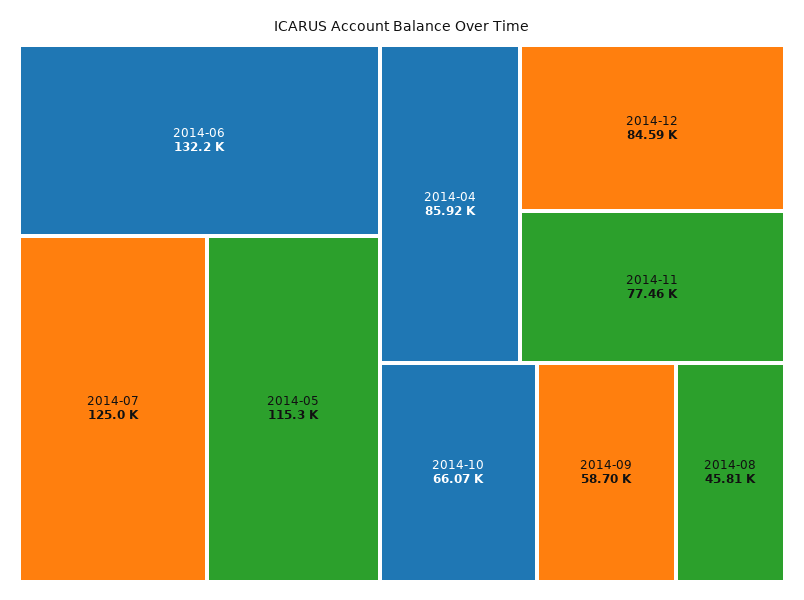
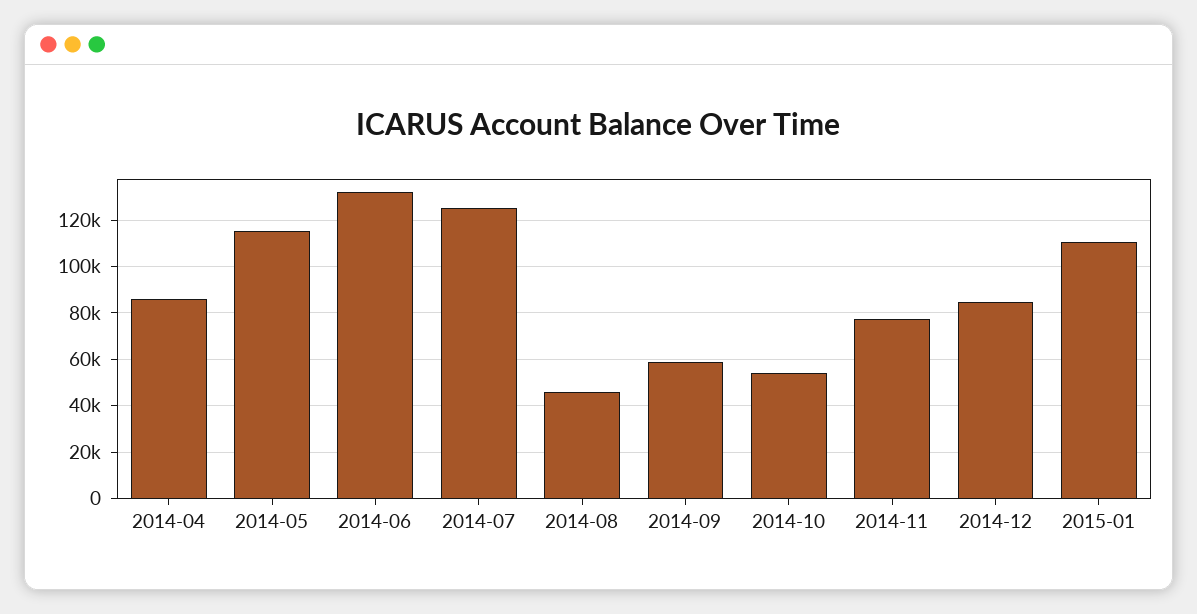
2014-10: 66070 -> 55000
2015-01: none -> 110000

